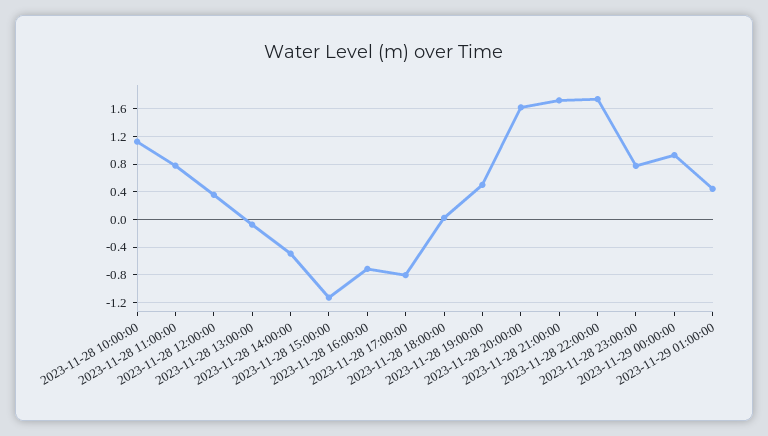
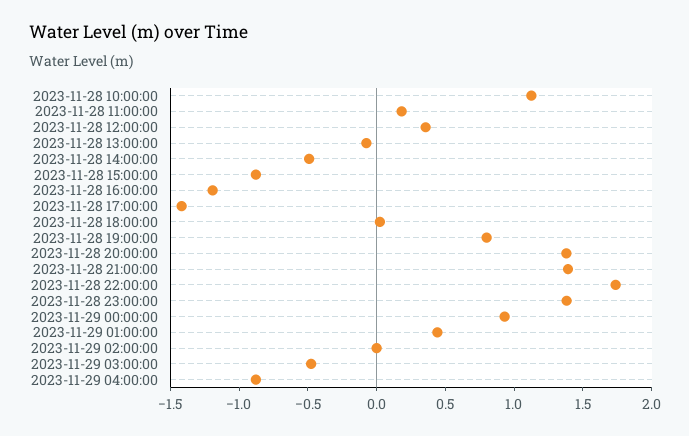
2023-11-28 11:00:00: 0.8 -> 0.2
2023-11-28 15:00:00: -1.1 -> -0.9
2023-11-28 16:00:00: -0.7 -> -1.2
2023-11-28 17:00:00: -0.8 -> -1.4
2023-11-28 19:00:00: 0.5 -> 0.8
2023-11-28 20:00:00: 1.6 -> 1.4
2023-11-28 21:00:00: 1.7 -> 1.4
2023-11-28 23:00:00: 0.8 -> 1.4
2023-11-29 02:00:00: none -> 0
2023-11-29 03:00:00: none -> -0.5
2023-11-29 04:00:00: none -> -0.9

